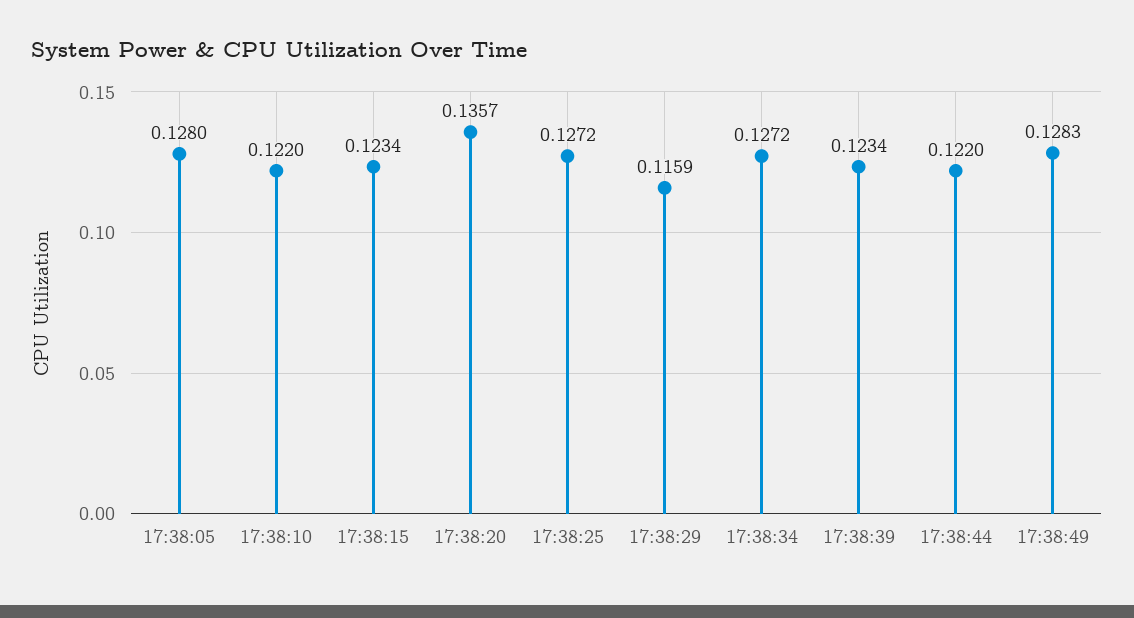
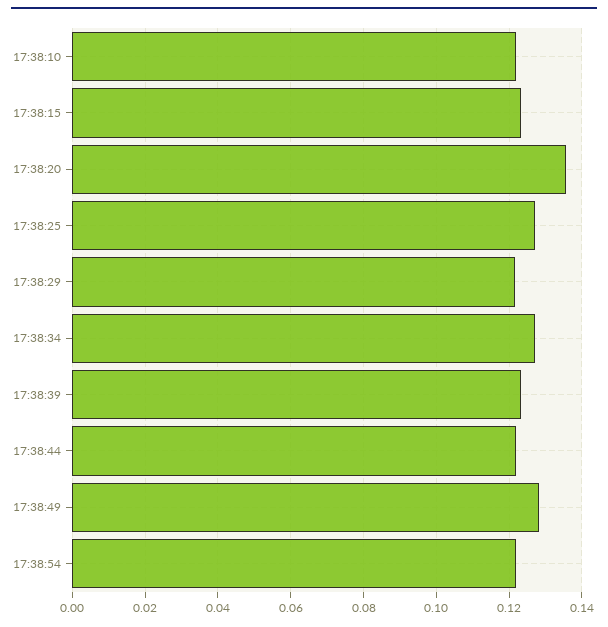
17:38:05: 0.128 -> none
17:38:29: 0.1159 -> 0.122
17:38:54: none -> 0.122

